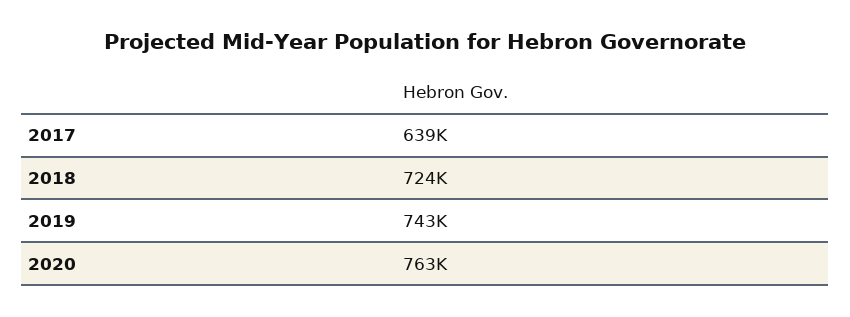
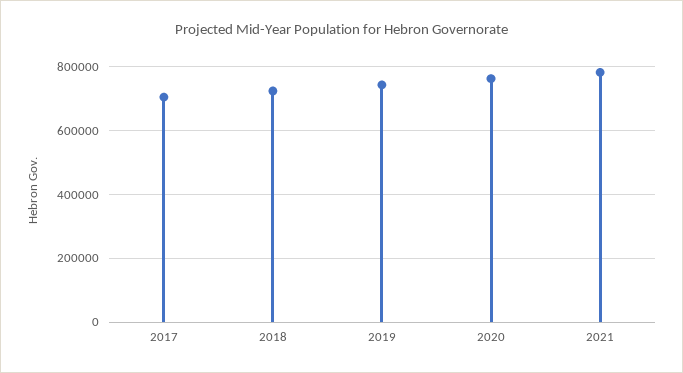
2017: 639000 -> 700000
2021: none -> 780000

